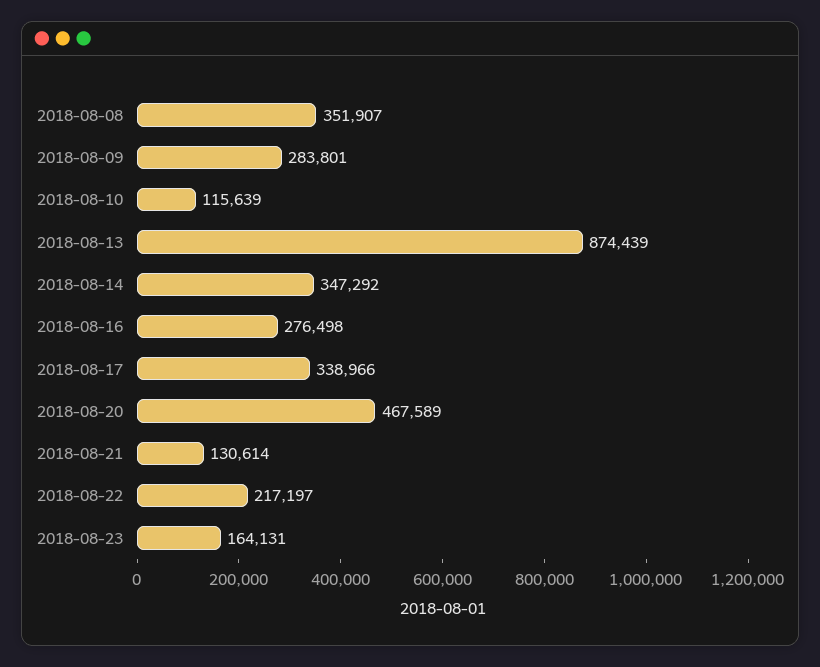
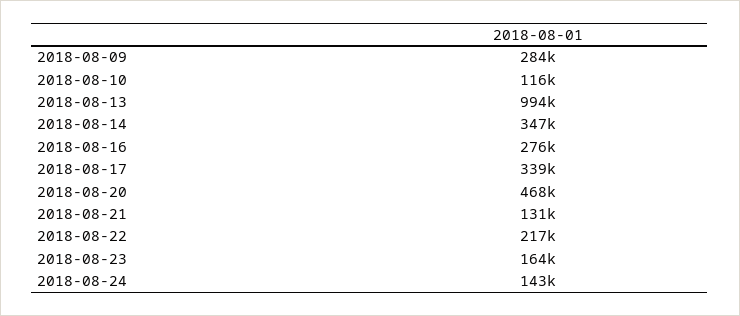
2018-08-08: 351907 -> none
2018-08-13: 874439 -> 994000
2018-08-24: none -> 143000

